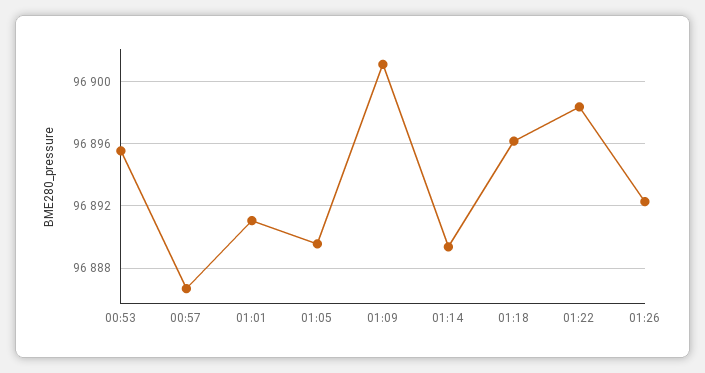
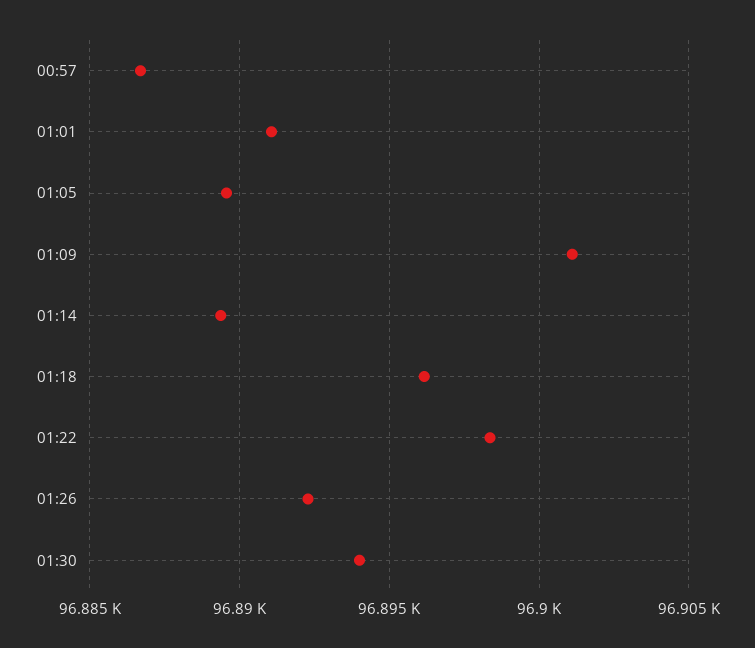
00:53: 96895.5 -> none
01:30: none -> 96894

